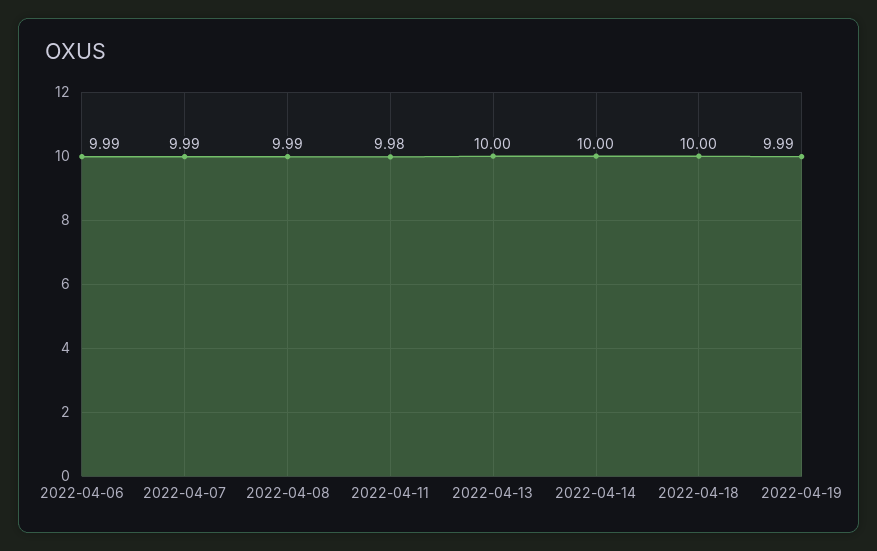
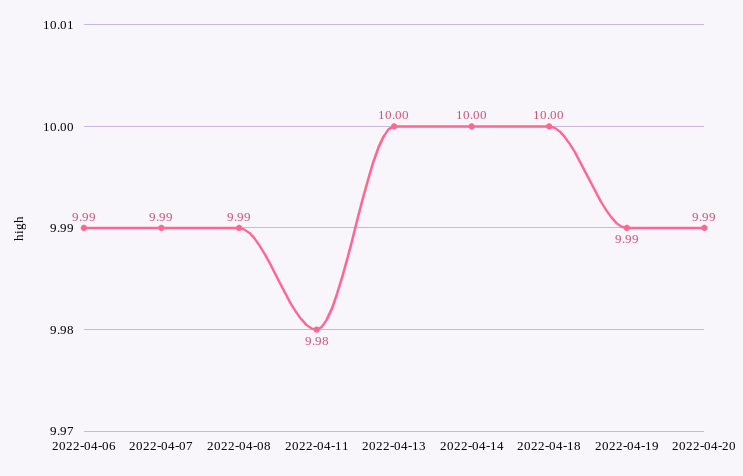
2022-04-20: none -> 9.99

